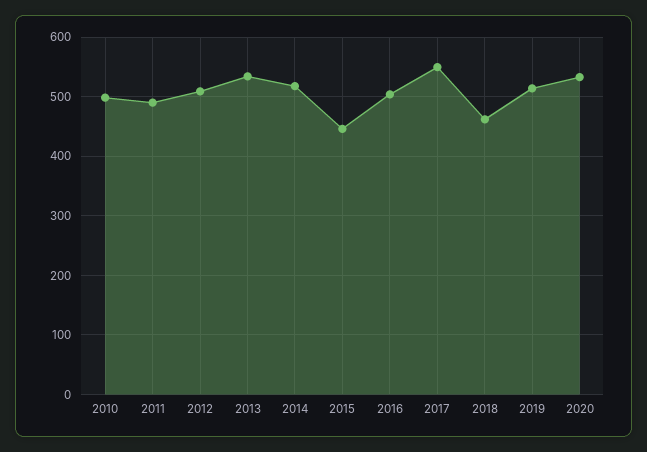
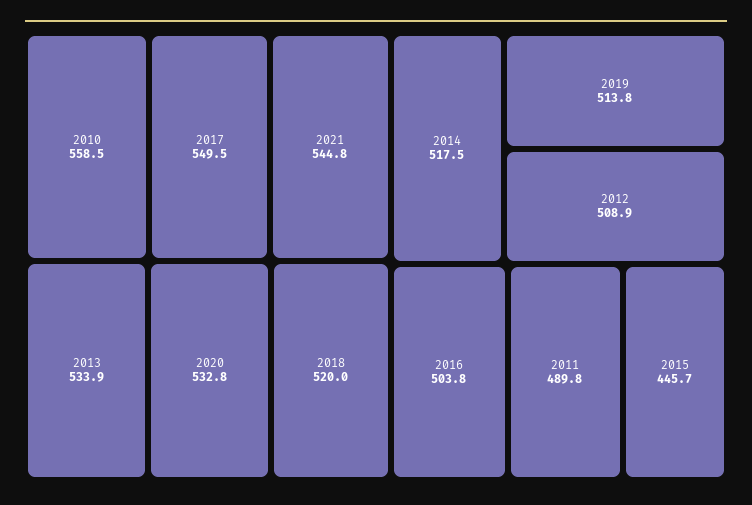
2010: 500 -> 558.5
2018: 460 -> 520
2021: none -> 544.8

